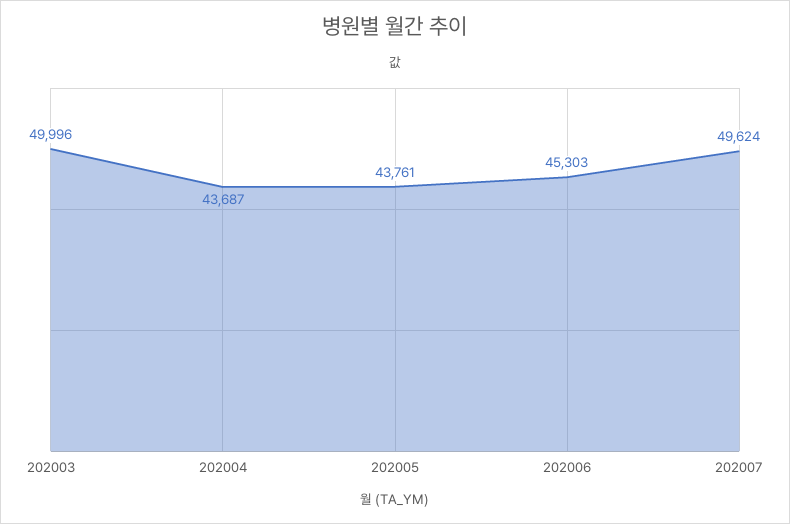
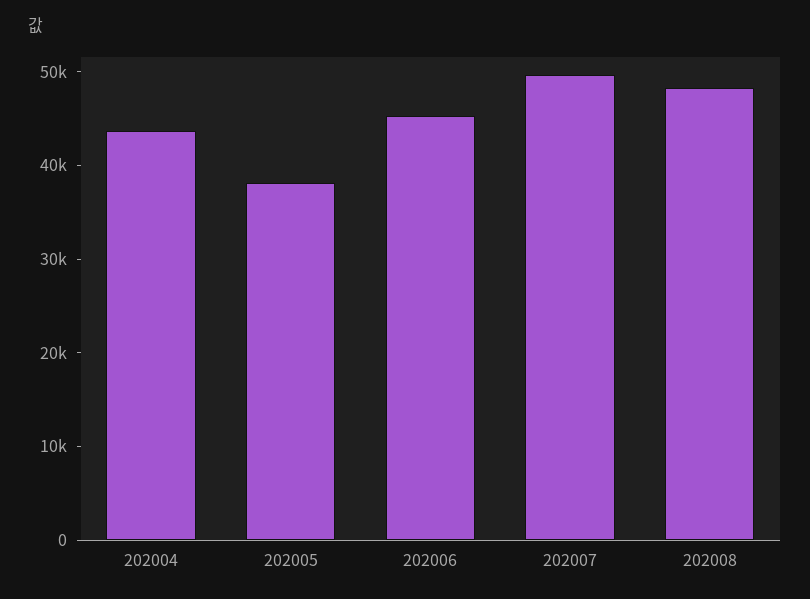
202003: 49996 -> none
202005: 43761 -> 38000
202008: none -> 48000

